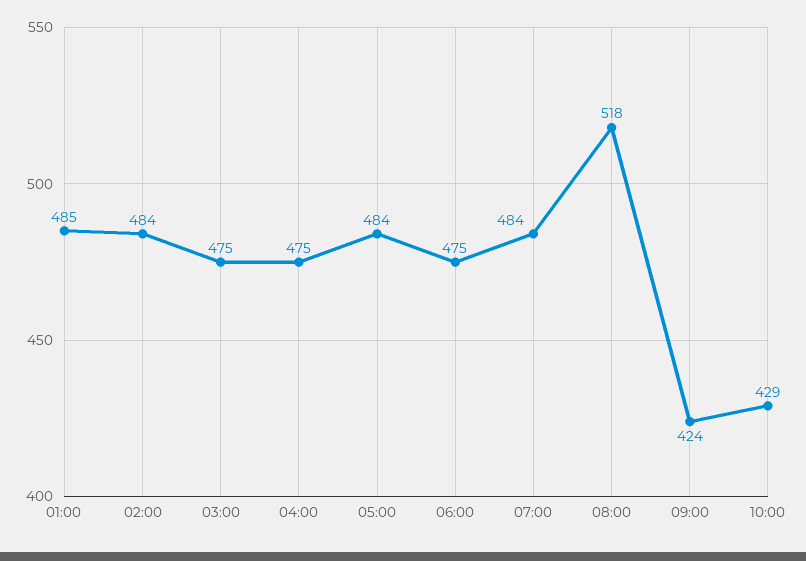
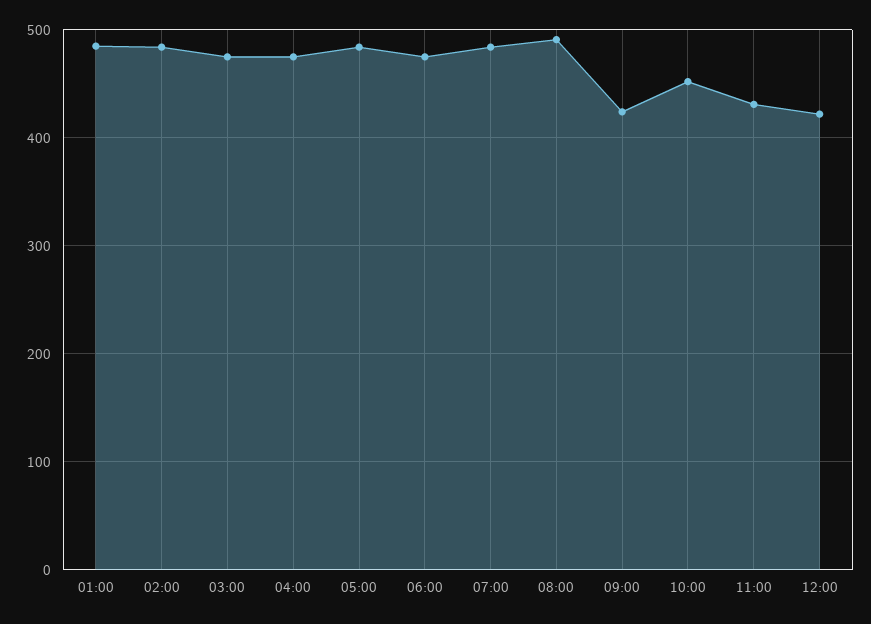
08:00: 518 -> 490
10:00: 429 -> 450
11:00: none -> 430
12:00: none -> 420

